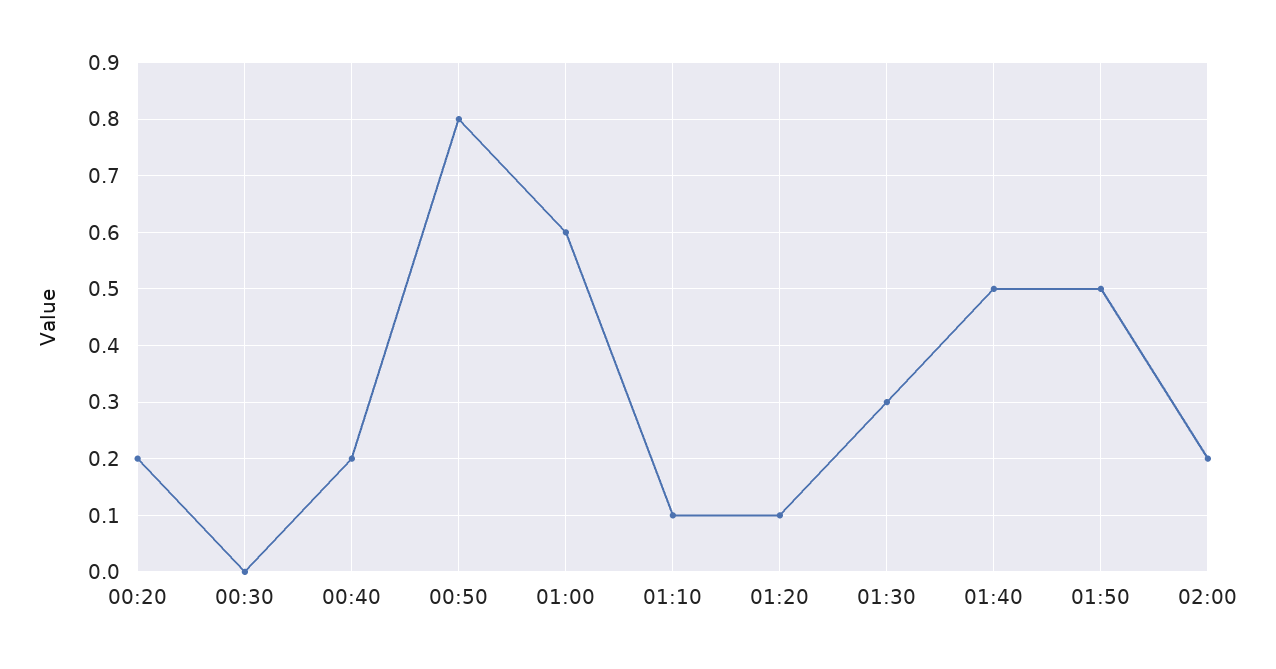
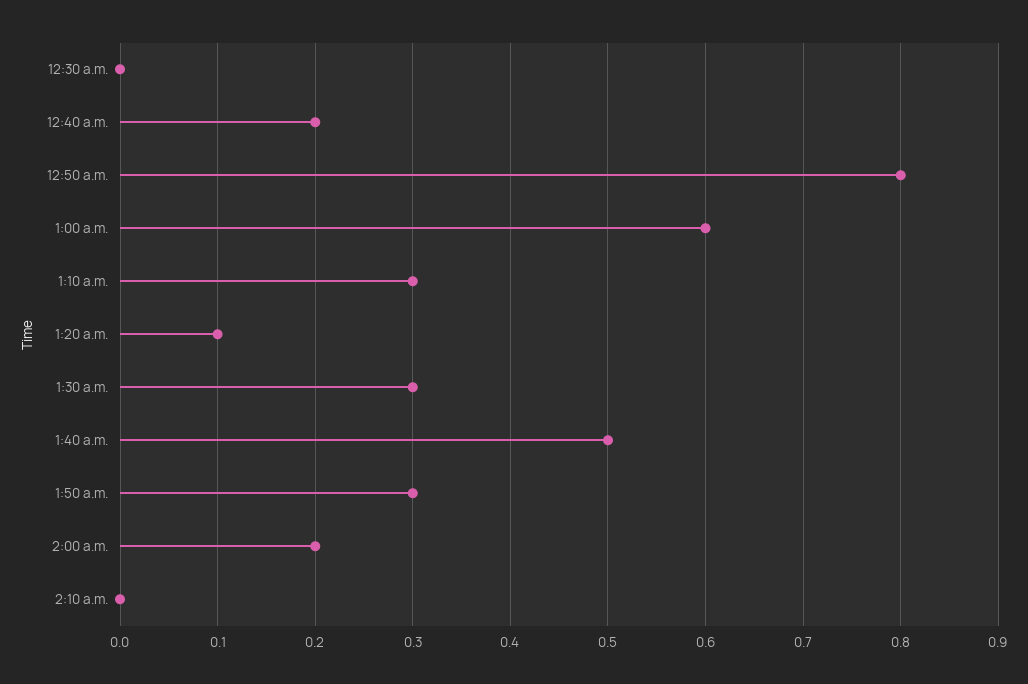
00:20: 0.2 -> none
01:10: 0.1 -> 0.3
01:50: 0.5 -> 0.3
2:10 a.m.: none -> 0

